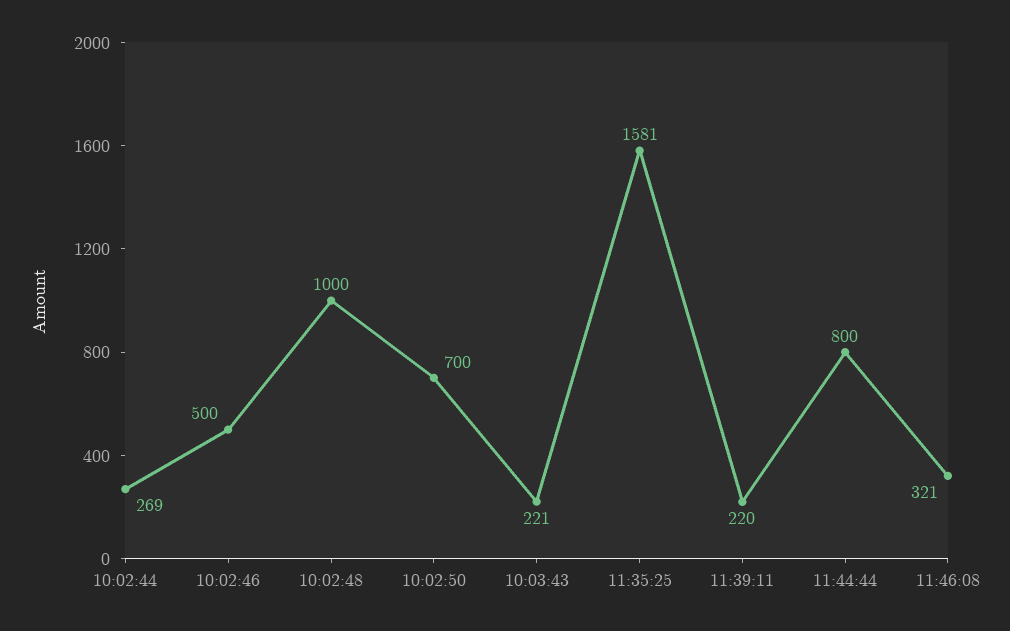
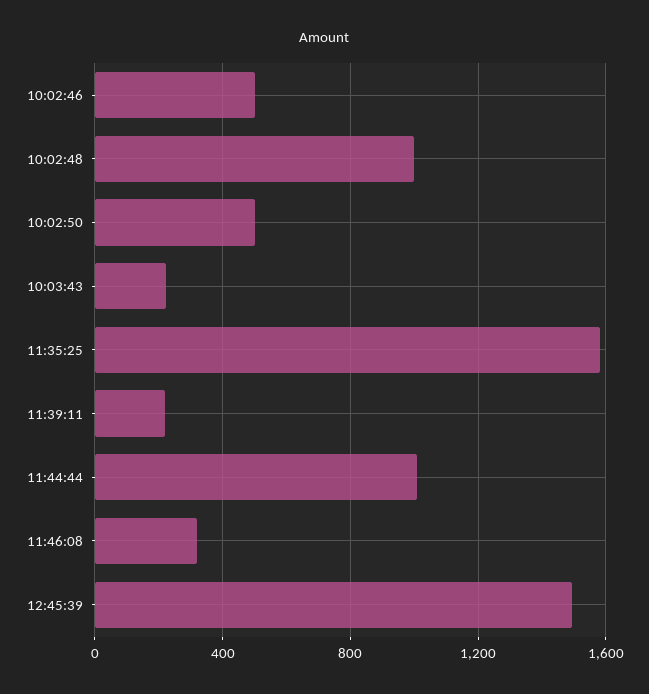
10:02:44: 269 -> none
10:02:50: 700 -> 500
11:44:44: 800 -> 1000
12:45:39: none -> 1500

